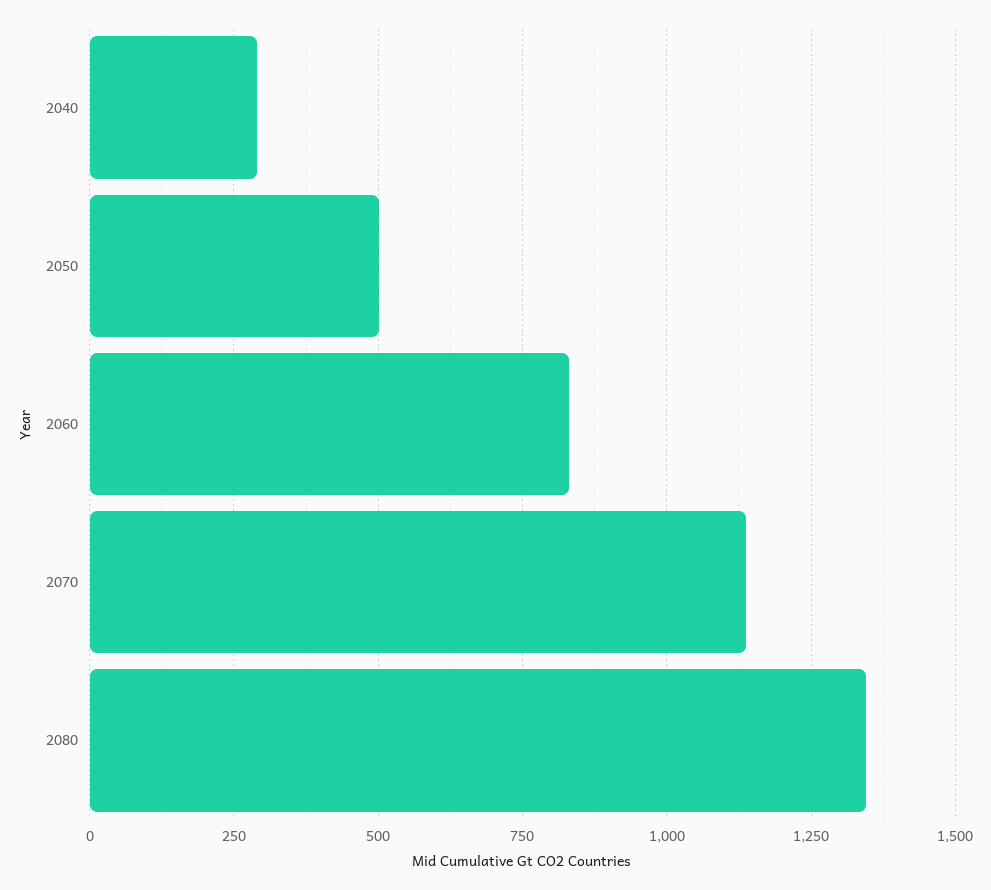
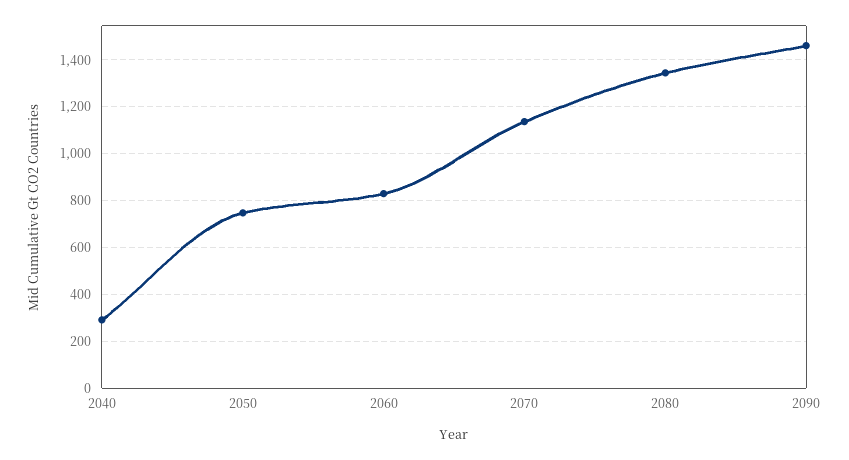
2050: 500 -> 750
2090: none -> 1450

